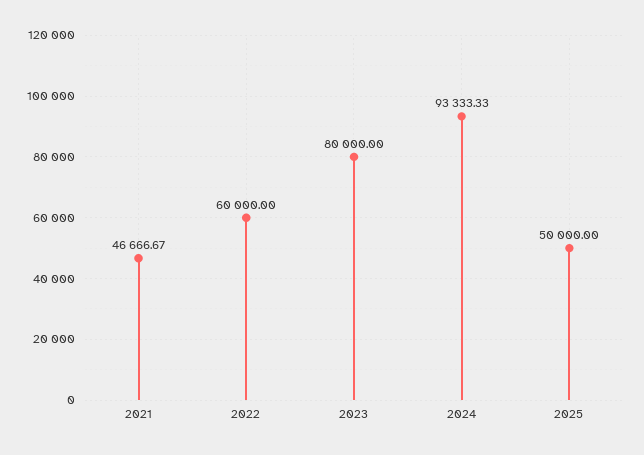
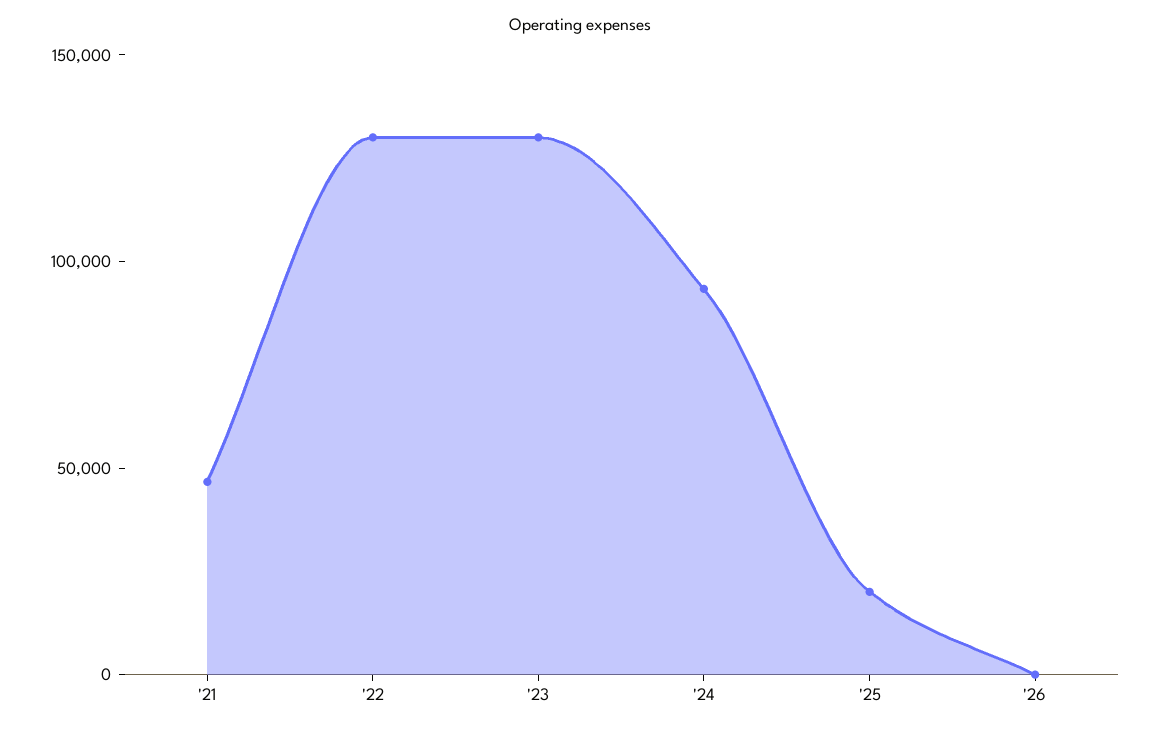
2022: 60000 -> 130000
2023: 80000 -> 130000
2025: 50000 -> 20000
'26: none -> 0

